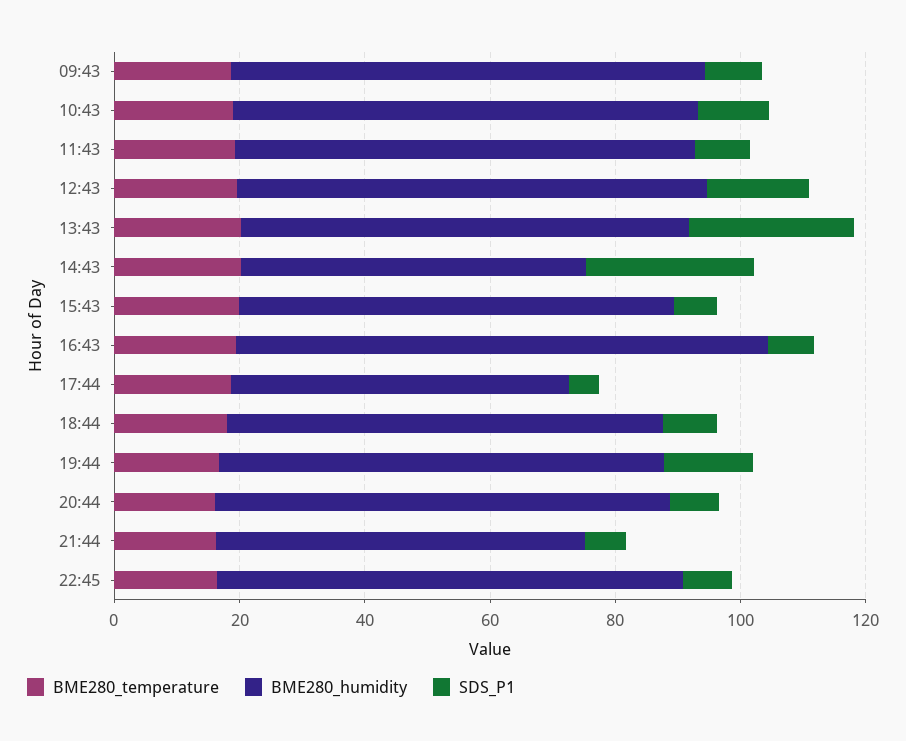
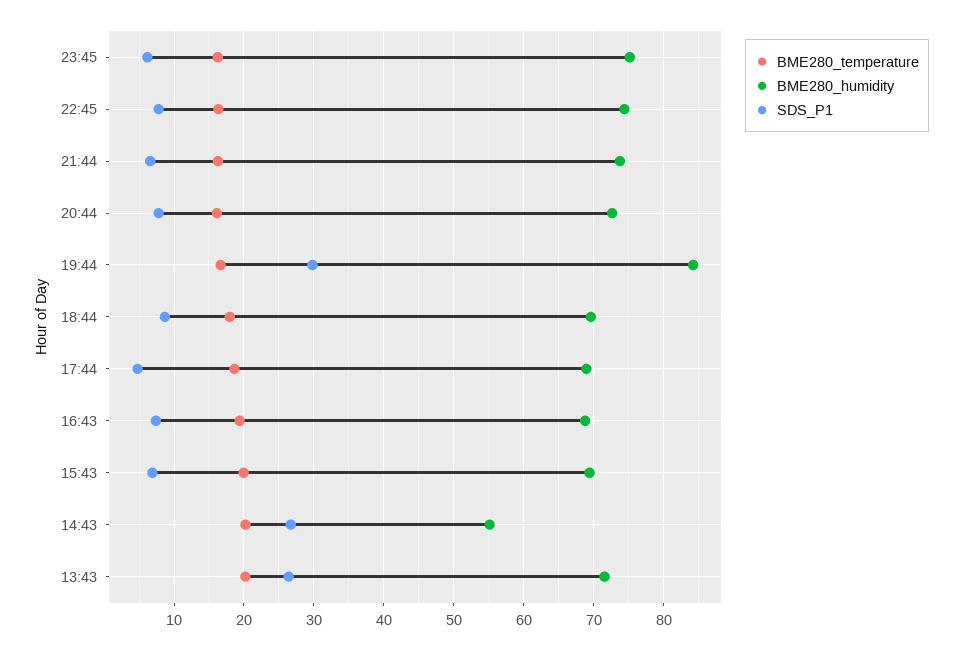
BME280_temperature, 09:43: 20 -> none
BME280_humidity, 09:43: 75 -> none
SDS_P1, 09:43: 10 -> none
BME280_temperature, 10:43: 20 -> none
BME280_humidity, 10:43: 75 -> none
SDS_P1, 10:43: 10 -> none
BME280_temperature, 11:43: 20 -> none
BME280_humidity, 11:43: 75 -> none
SDS_P1, 11:43: 10 -> none
BME280_temperature, 12:43: 20 -> none
BME280_humidity, 12:43: 75 -> none
SDS_P1, 12:43: 15 -> none
BME280_humidity, 16:43: 85 -> 69
BME280_humidity, 17:44: 55 -> 69
BME280_humidity, 19:44: 70 -> 84
SDS_P1, 19:44: 15 -> 30
BME280_humidity, 21:44: 60 -> 74
BME280_temperature, 23:45: none -> 16
BME280_humidity, 23:45: none -> 75
SDS_P1, 23:45: none -> 6

